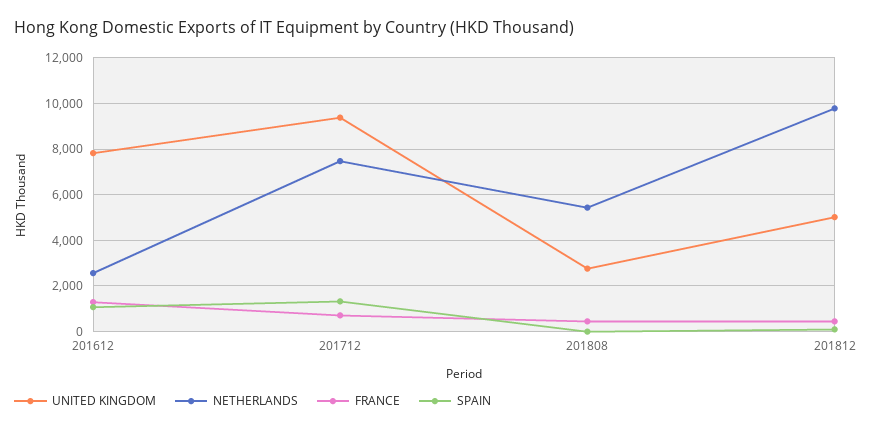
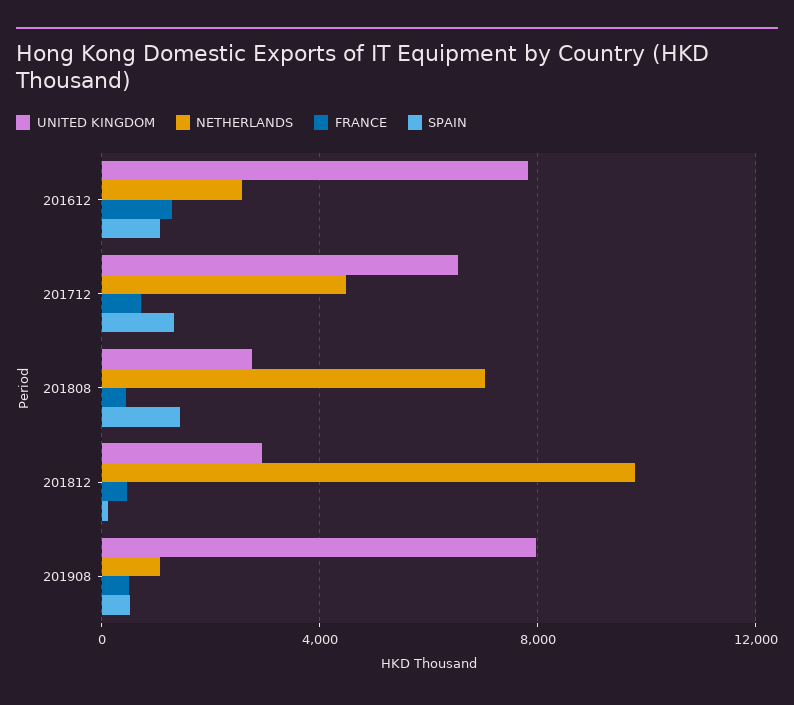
UNITED KINGDOM, 201712: 9500 -> 6500
NETHERLANDS, 201712: 7500 -> 4500
NETHERLANDS, 201808: 5500 -> 7000
SPAIN, 201808: 0 -> 1500
UNITED KINGDOM, 201812: 5000 -> 3000
UNITED KINGDOM, 201908: none -> 8000
NETHERLANDS, 201908: none -> 1000
FRANCE, 201908: none -> 500
SPAIN, 201908: none -> 500

